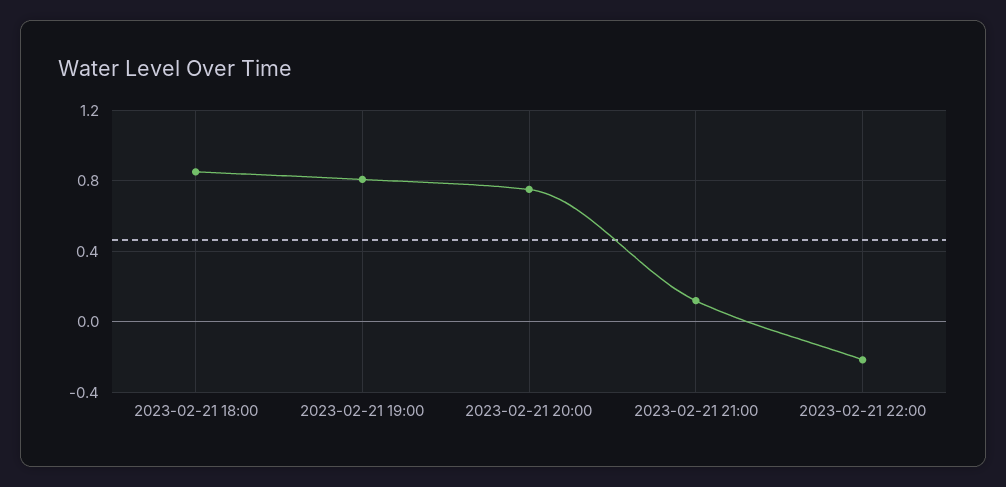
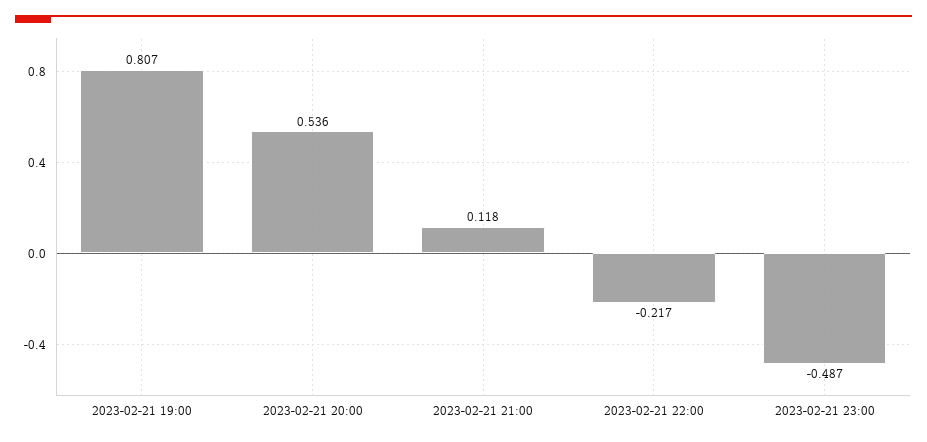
2023-02-21 18:00: 0.85 -> none
2023-02-21 20:00: 0.75 -> 0.536
2023-02-21 23:00: none -> -0.487

